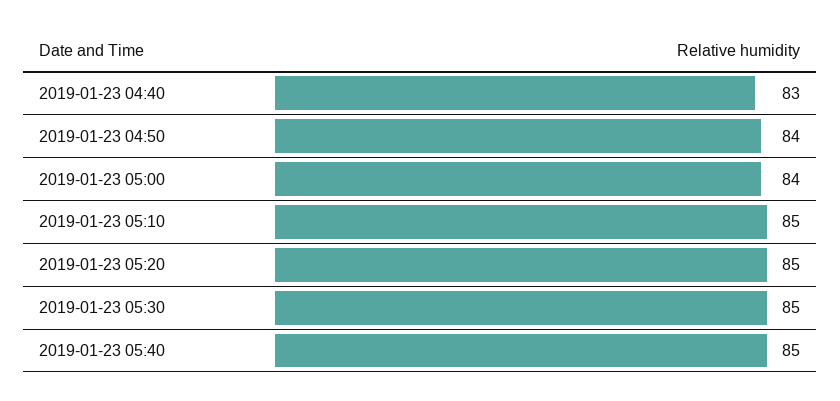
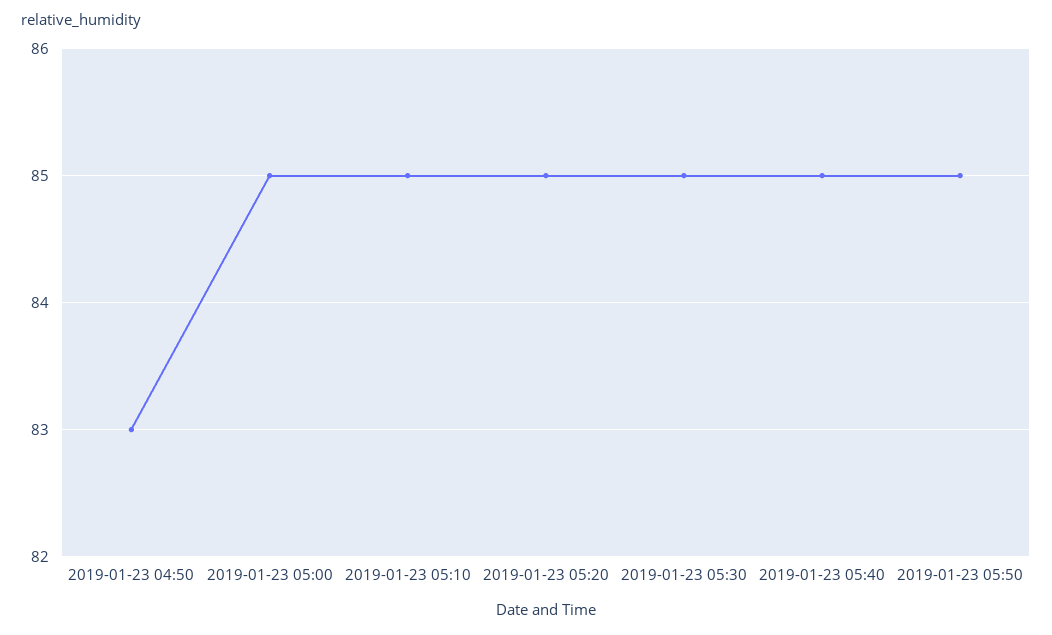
2019-01-23 04:40: 83 -> none
2019-01-23 04:50: 84 -> 83
2019-01-23 05:00: 84 -> 85
2019-01-23 05:50: none -> 85

